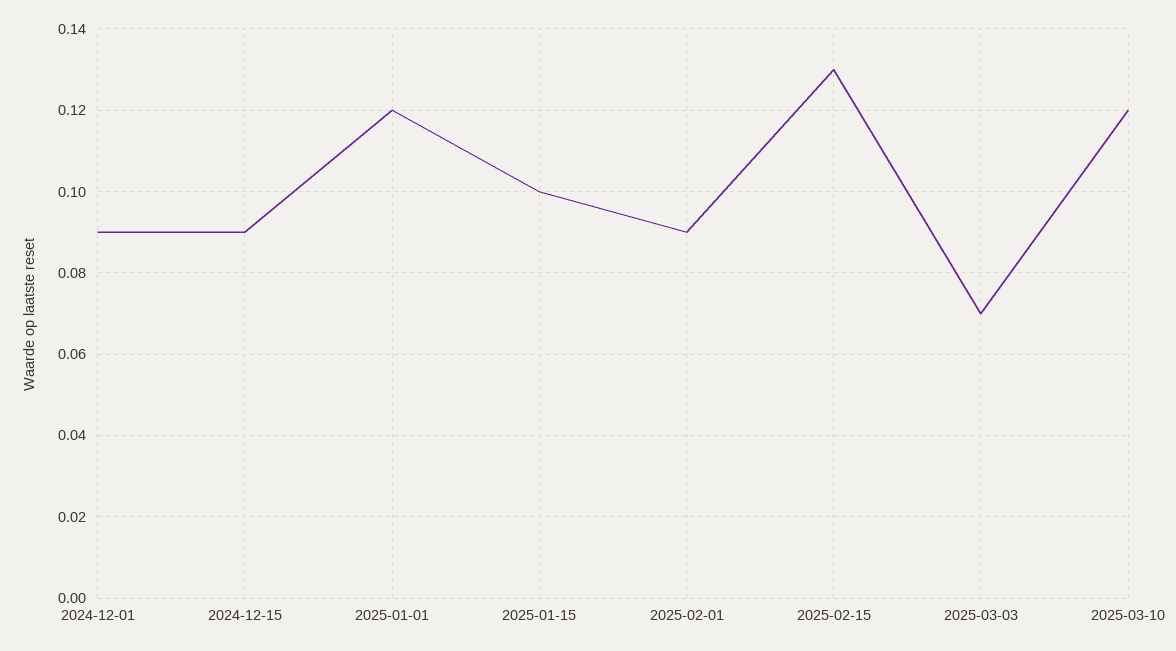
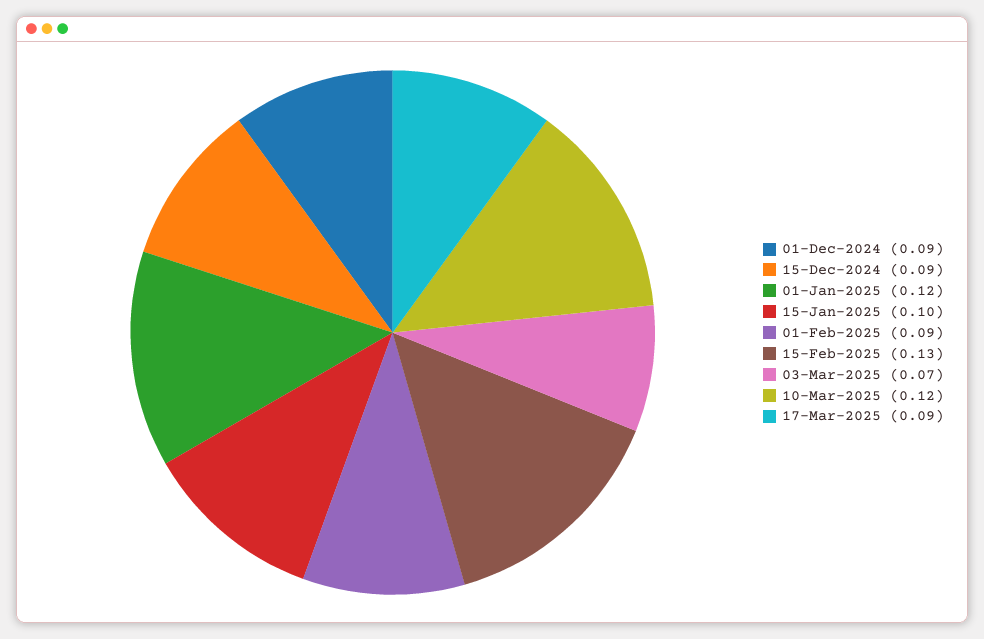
17-Mar-2025: none -> 0.09

